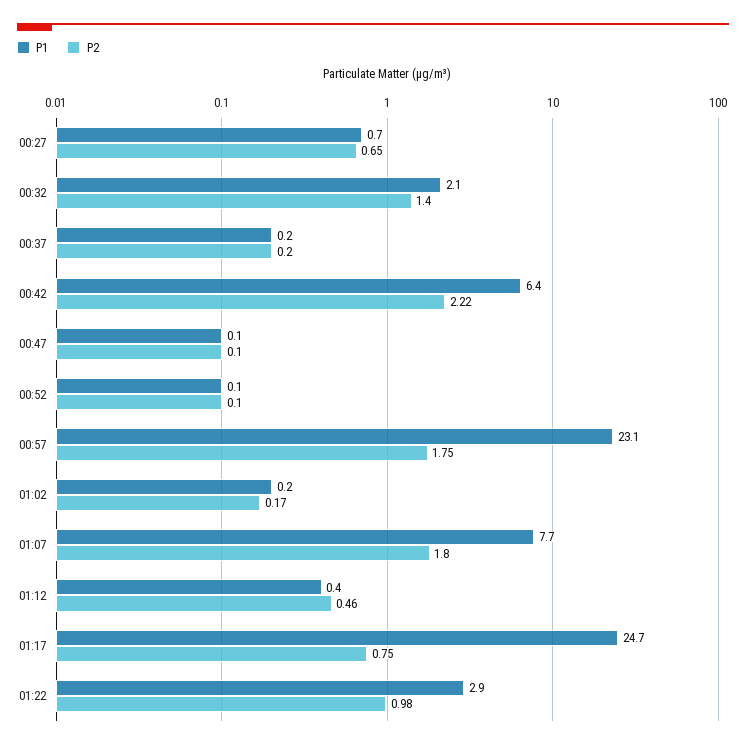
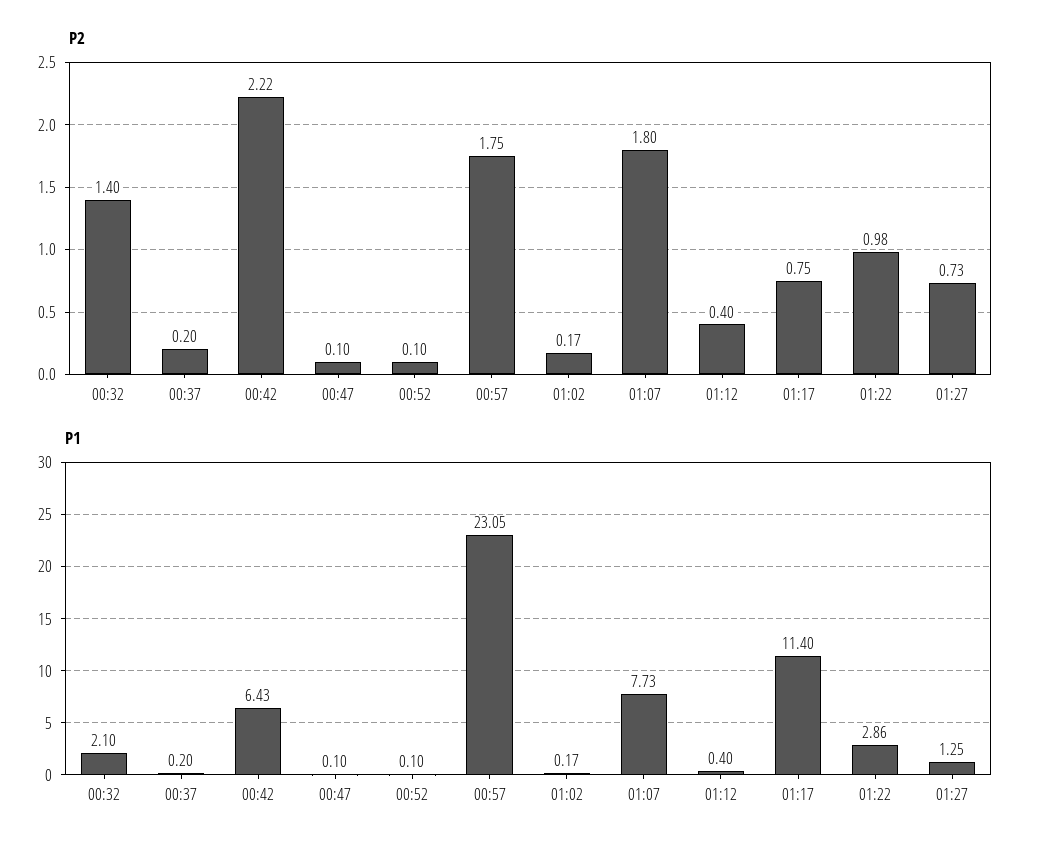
P1, 00:27: 0.7 -> none
P2, 00:27: 0.65 -> none
P2, 01:12: 0.46 -> 0.4
P1, 01:17: 24.7 -> 11.4
P2, 01:27: none -> 0.73
P1, 01:27: none -> 1.25

